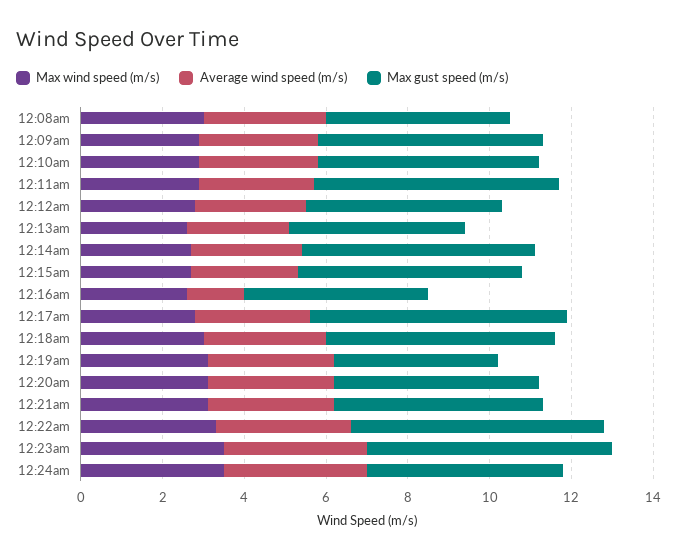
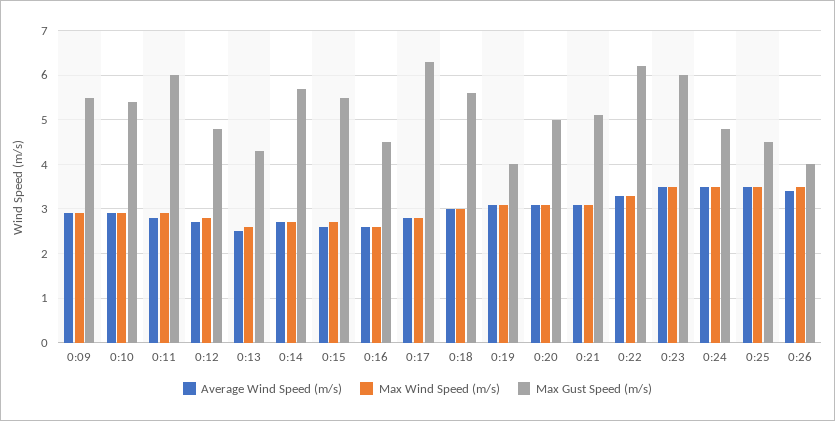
Max wind speed (m/s), 12:08am: 3 -> none
Average wind speed (m/s), 12:08am: 3 -> none
Max gust speed (m/s), 12:08am: 4.5 -> none
Average wind speed (m/s), 12:16am: 1.5 -> 2.5
Average wind speed (m/s), 0:25: none -> 3.5
Max wind speed (m/s), 0:25: none -> 3.5
Max gust speed (m/s), 0:25: none -> 4.5
Average wind speed (m/s), 0:26: none -> 3.5
Max wind speed (m/s), 0:26: none -> 3.5
Max gust speed (m/s), 0:26: none -> 4

